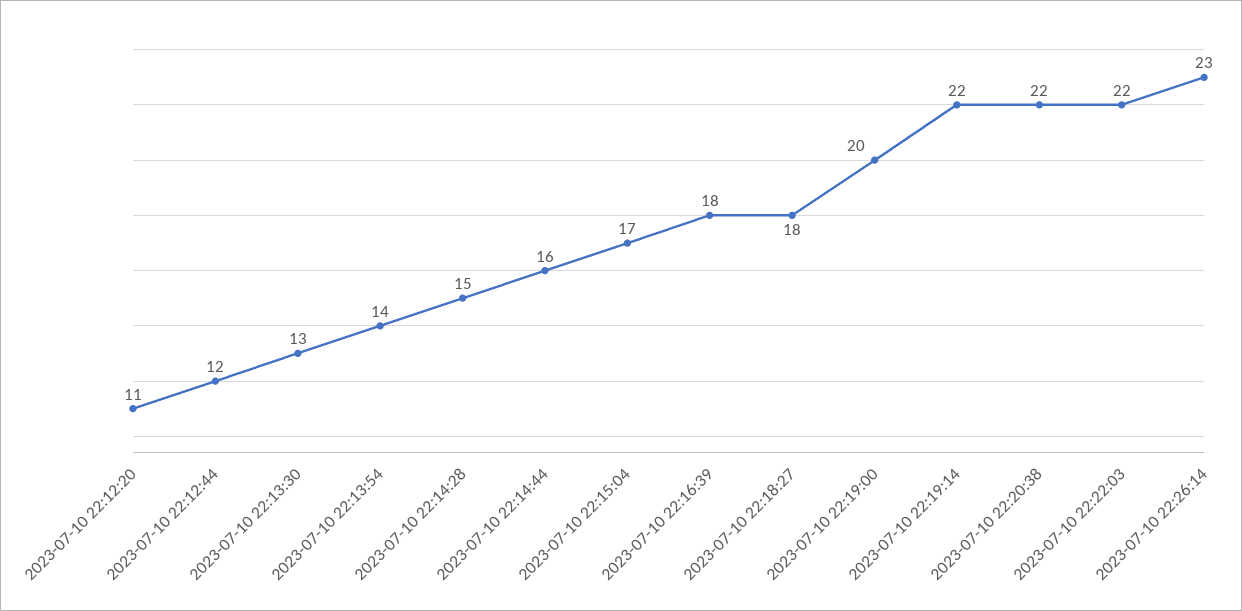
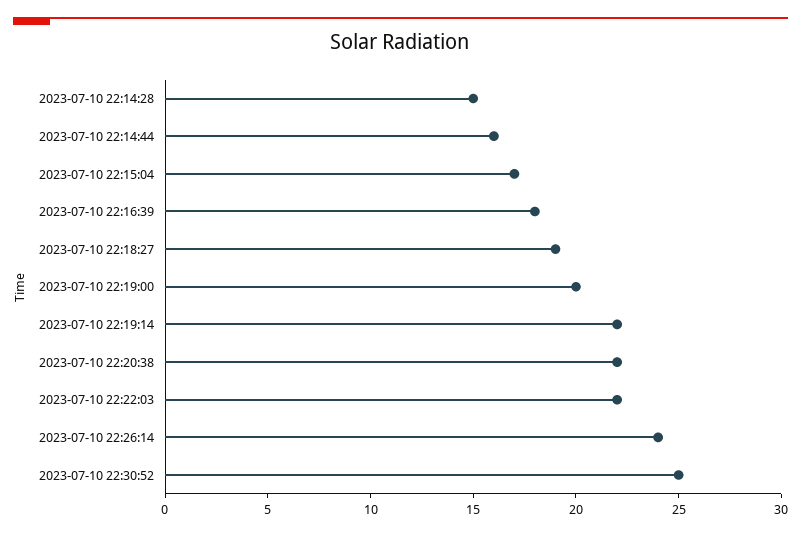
2023-07-10 22:12:20: 11 -> none
2023-07-10 22:12:44: 12 -> none
2023-07-10 22:13:30: 13 -> none
2023-07-10 22:13:54: 14 -> none
2023-07-10 22:18:27: 18 -> 19
2023-07-10 22:26:14: 23 -> 24
2023-07-10 22:30:52: none -> 25

